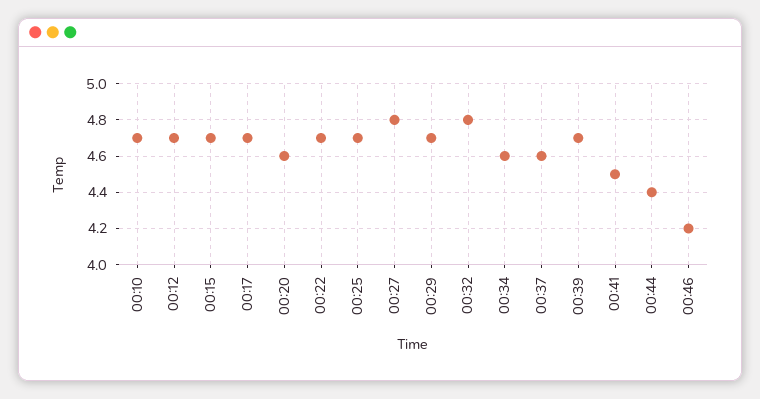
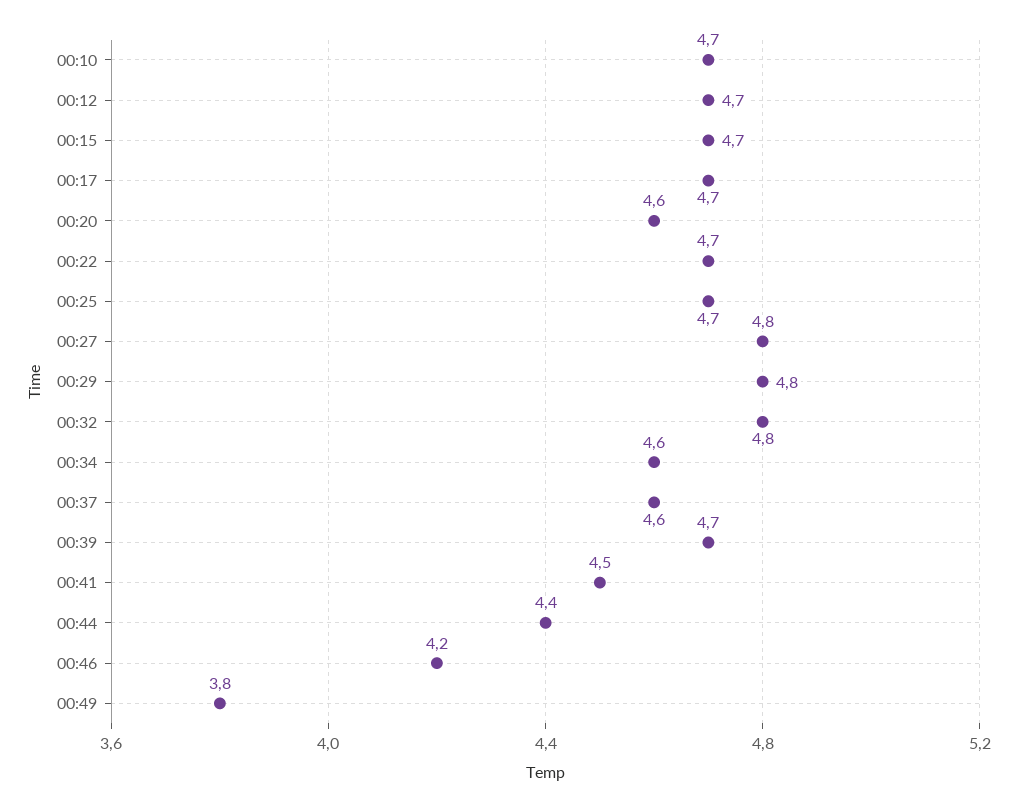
00:29: 4.7 -> 4.8
00:49: none -> 3.8

